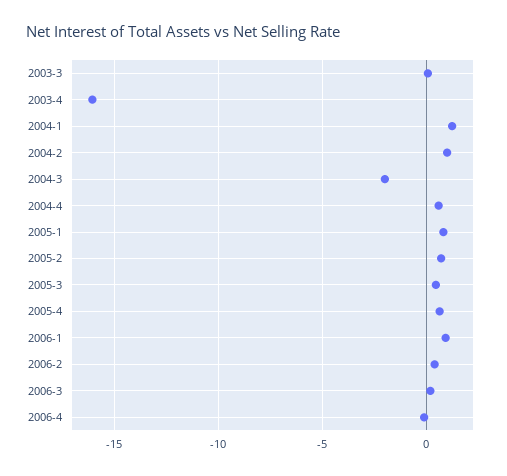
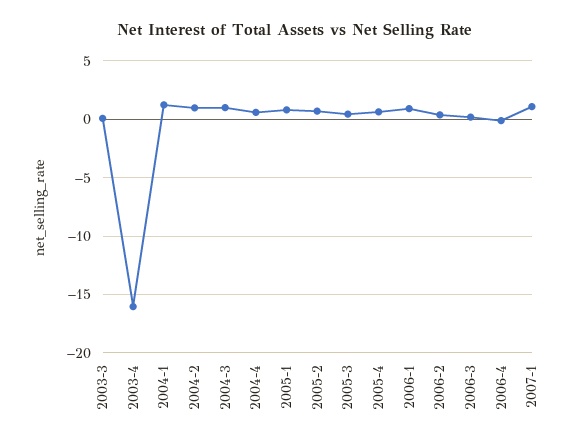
2004-3: -2 -> 1
2007-1: none -> 1

